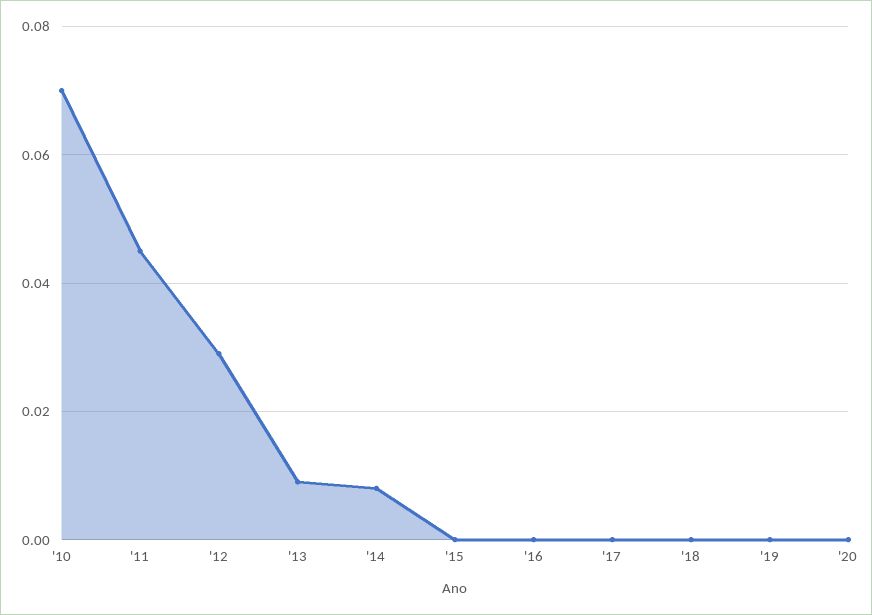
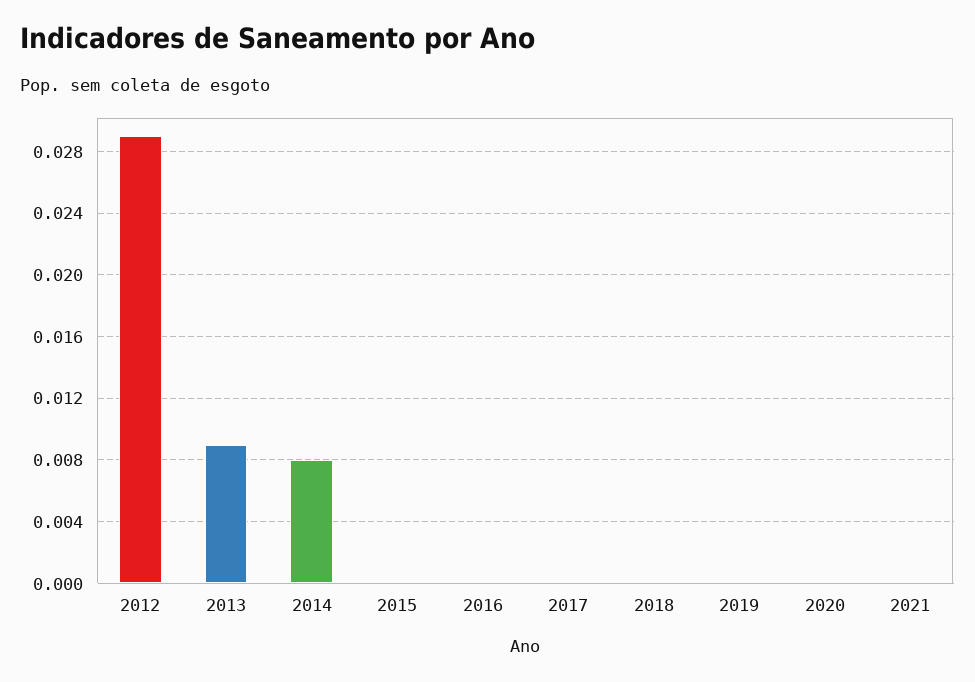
'10: 0.07 -> none
'11: 0.045 -> none
2021: none -> 0

